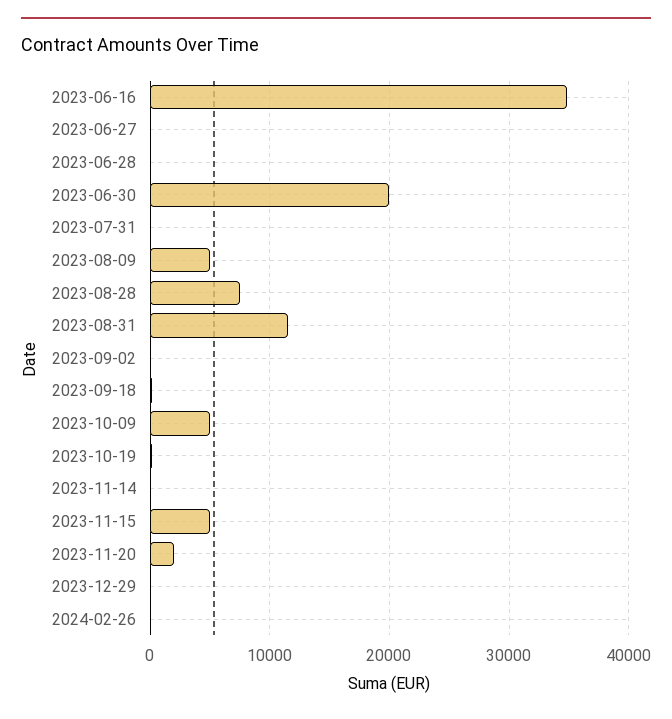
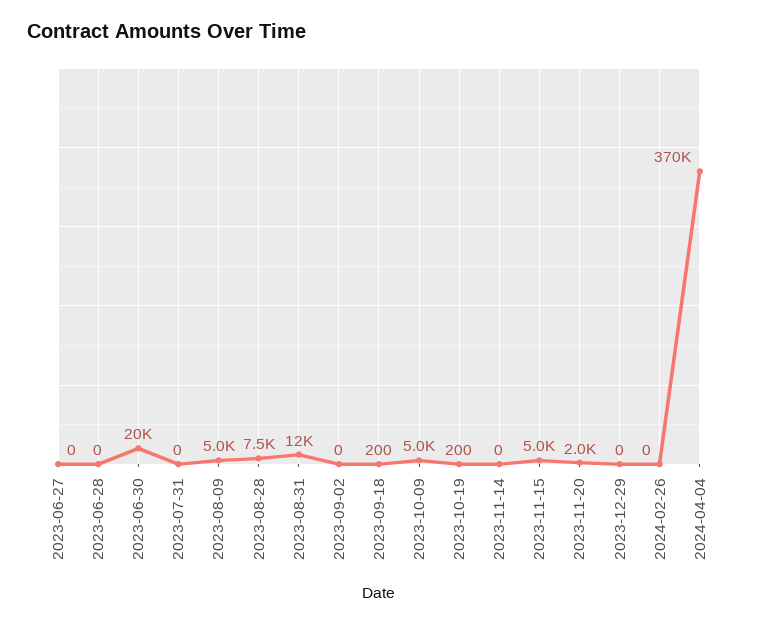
2023-06-16: 35000 -> none
2024-04-04: none -> 370000

